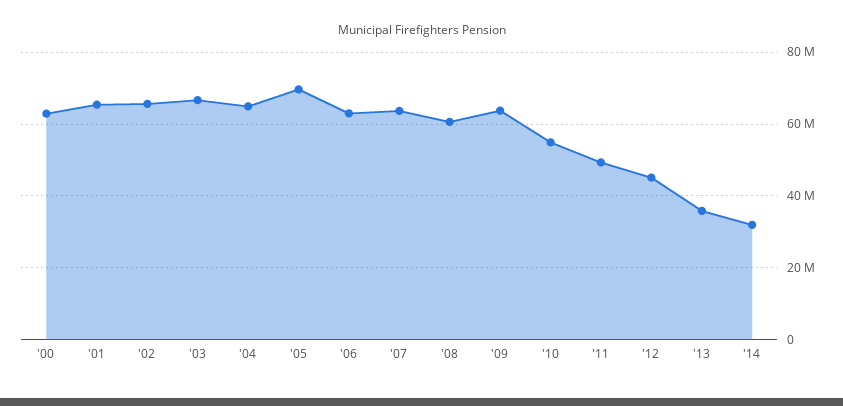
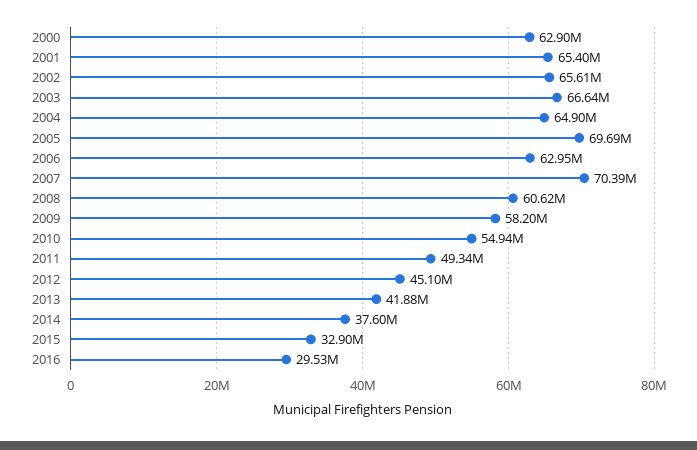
'07: 64000000 -> 70390000
'09: 64000000 -> 58200000
'13: 36000000 -> 41880000
'14: 32000000 -> 37600000
2015: none -> 32900000
2016: none -> 29530000

